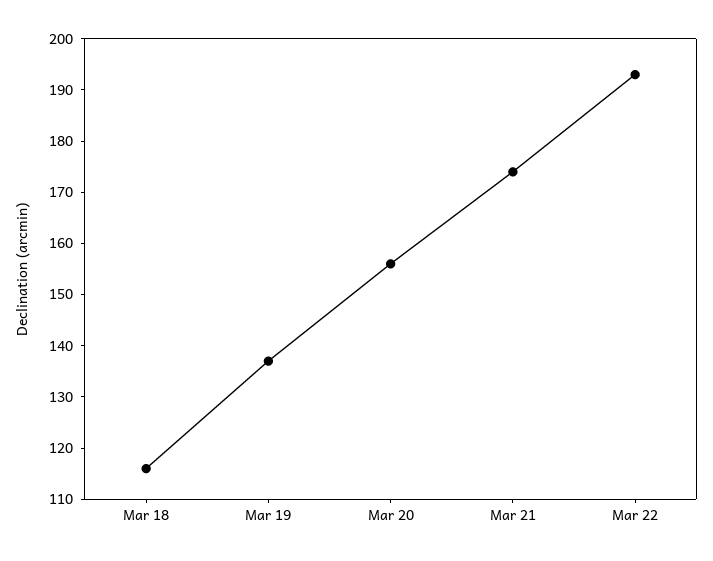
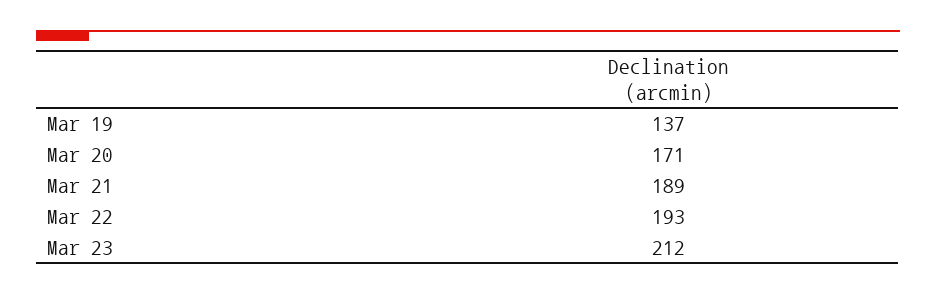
Mar 18: 115 -> none
Mar 20: 155 -> 171
Mar 21: 175 -> 189
Mar 23: none -> 212

